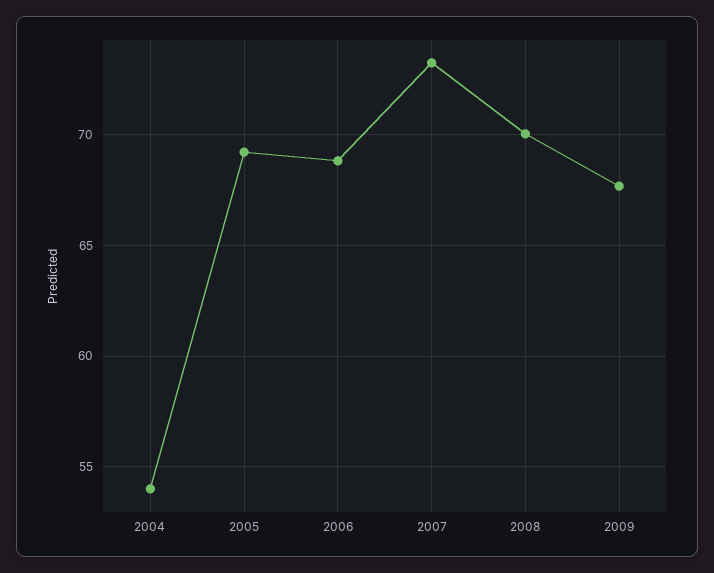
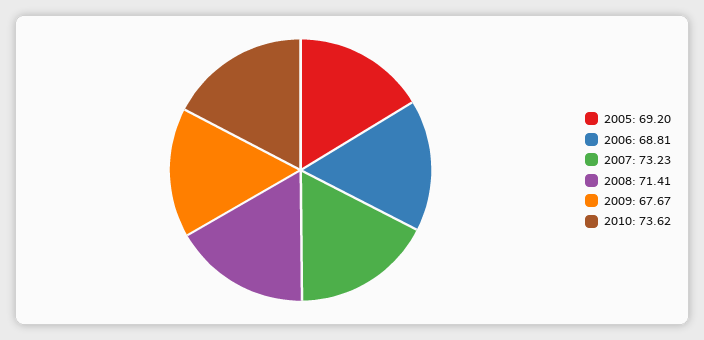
2004: 54 -> none
2008: 70 -> 71.41
2010: none -> 73.62

